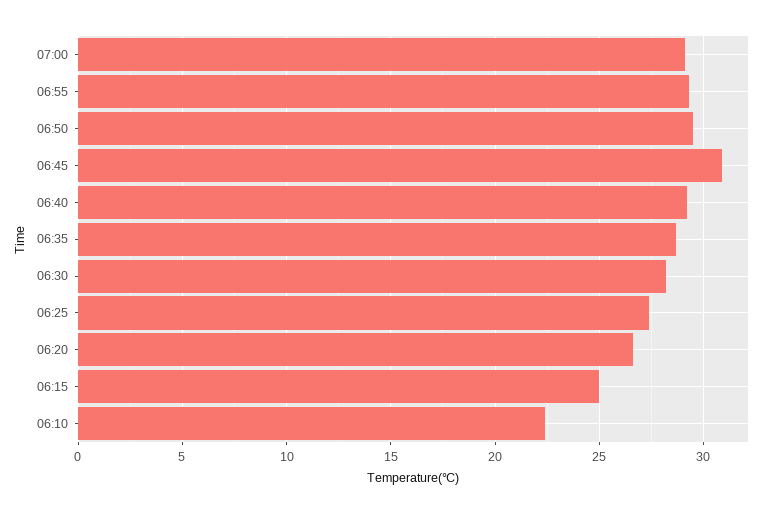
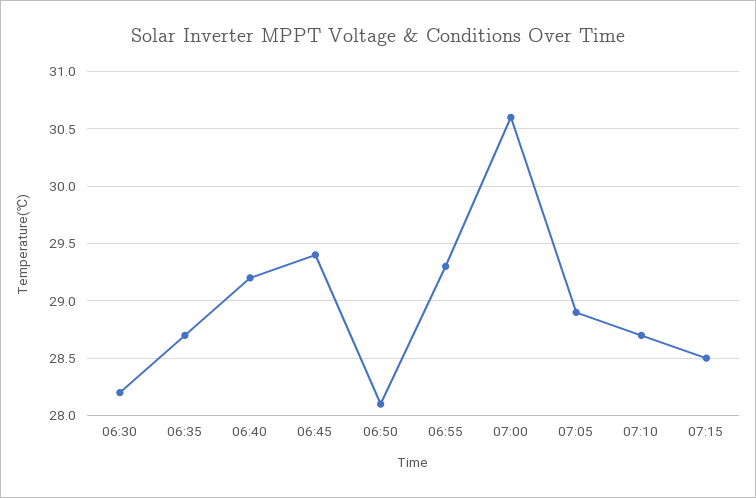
07:00: 29 -> 30.6
06:50: 29.5 -> 28.1
06:45: 31 -> 29.4
06:25: 27.5 -> none
06:20: 26.5 -> none
06:15: 25 -> none
06:10: 22.5 -> none
07:05: none -> 28.9
07:10: none -> 28.7
07:15: none -> 28.5

